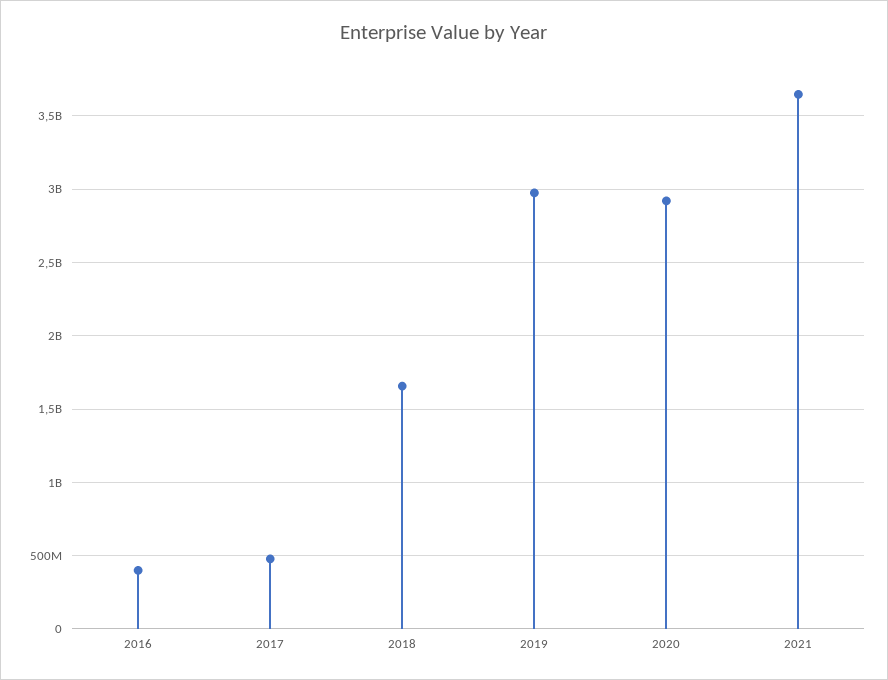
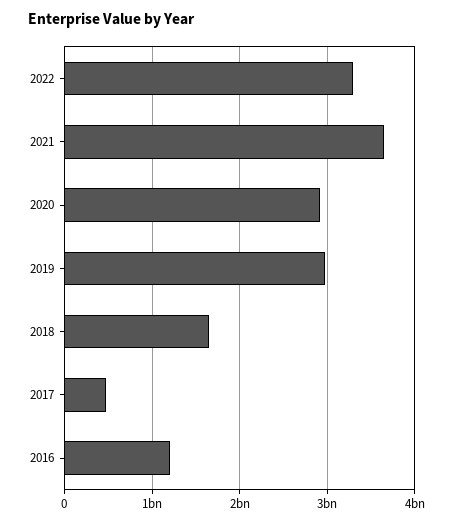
2016: 400000000 -> 1200000000
2022: none -> 3300000000

